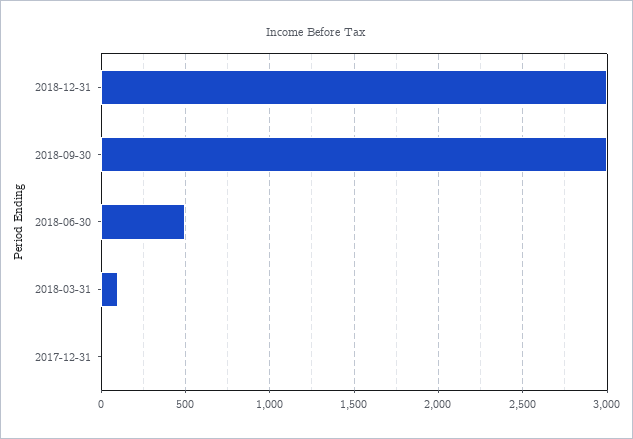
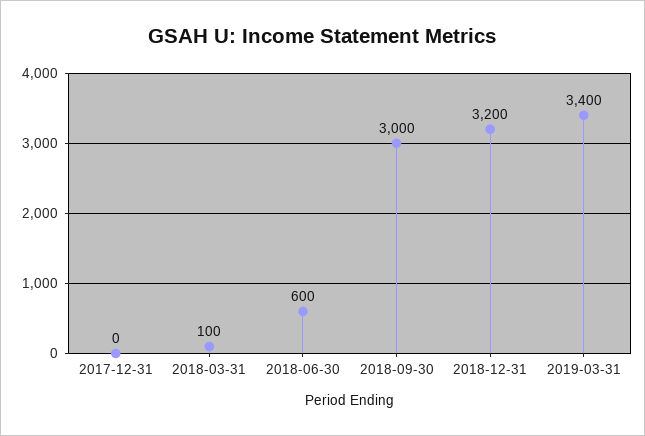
2018-12-31: 3000 -> 3200
2018-06-30: 500 -> 600
2019-03-31: none -> 3400

